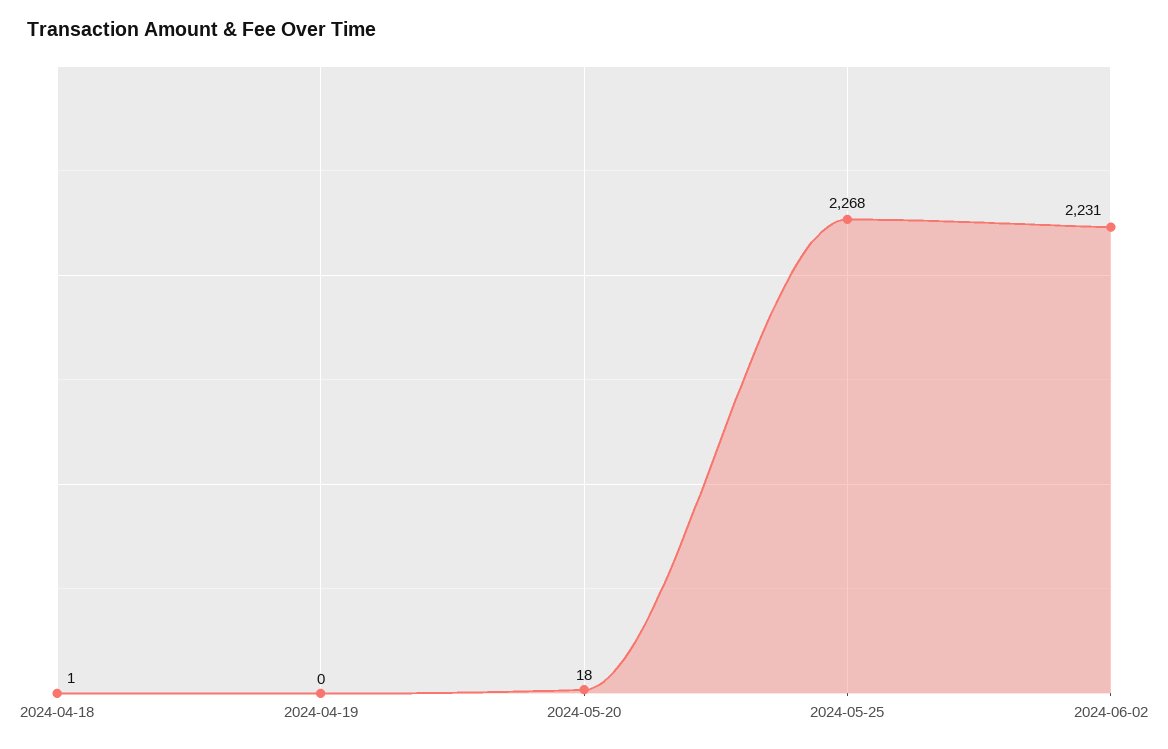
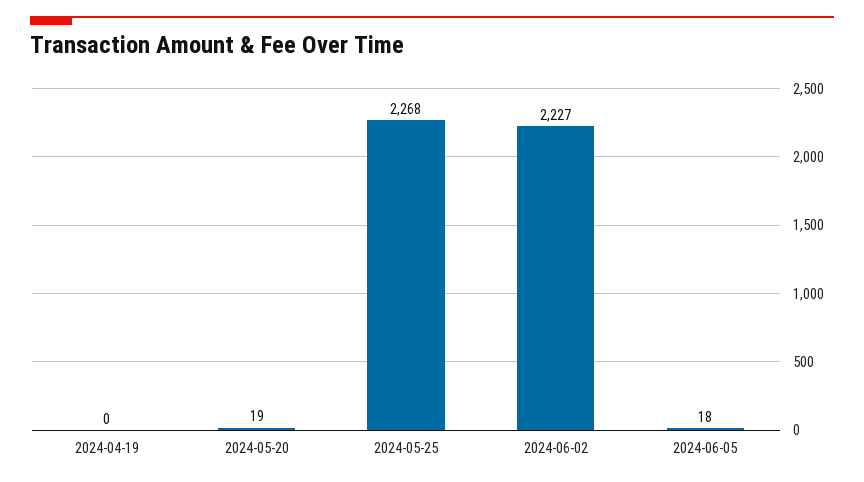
2024-04-18: 1 -> none
2024-05-20: 18 -> 19
2024-06-02: 2231 -> 2227
2024-06-05: none -> 18

